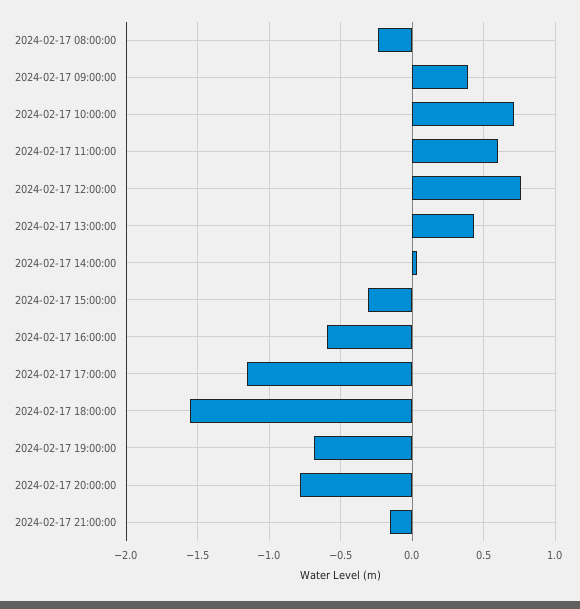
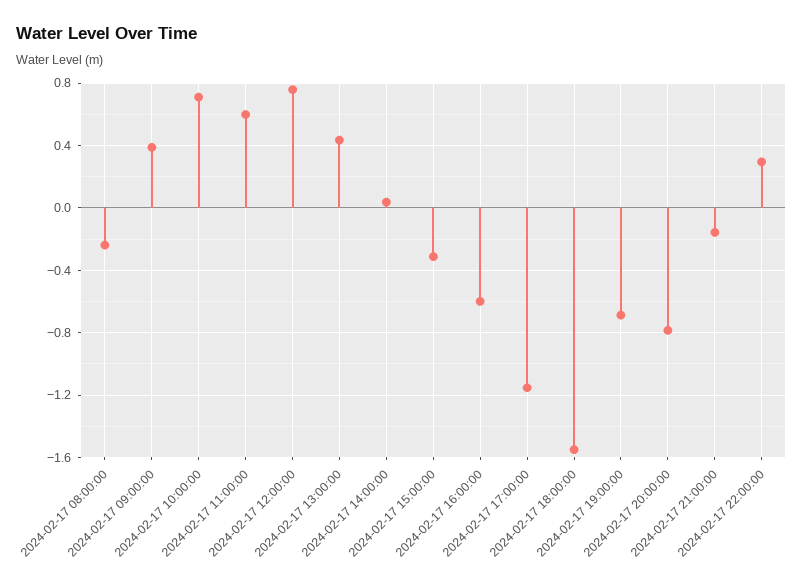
2024-02-17 22:00:00: none -> 0.3

